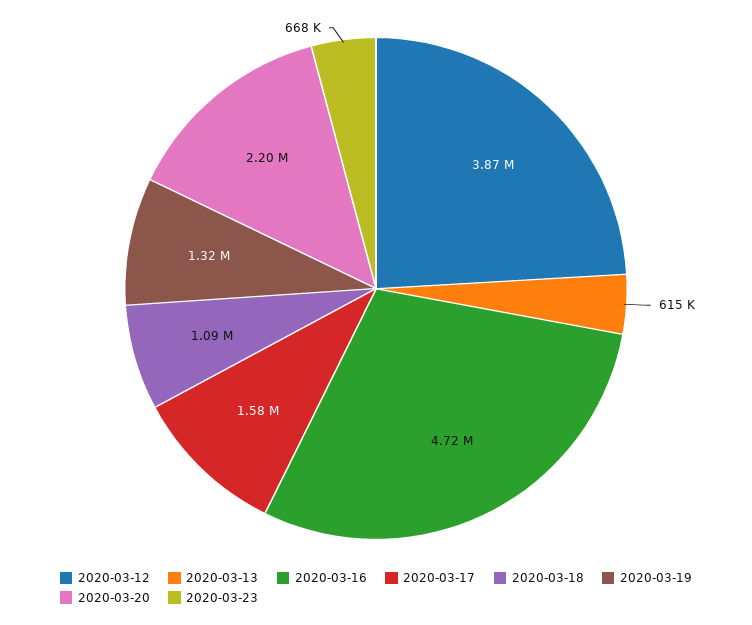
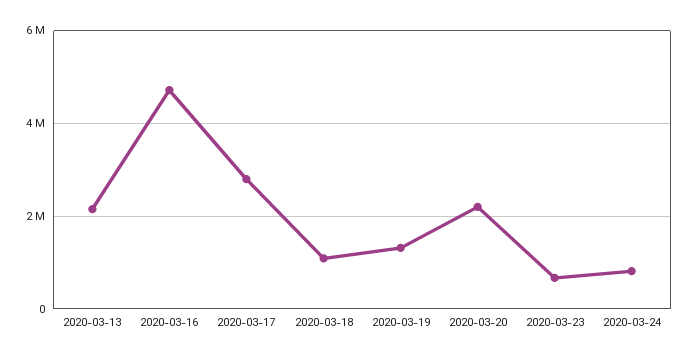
2020-03-12: 3870000 -> none
2020-03-13: 615000 -> 2200000
2020-03-17: 1580000 -> 2800000
2020-03-24: none -> 800000

